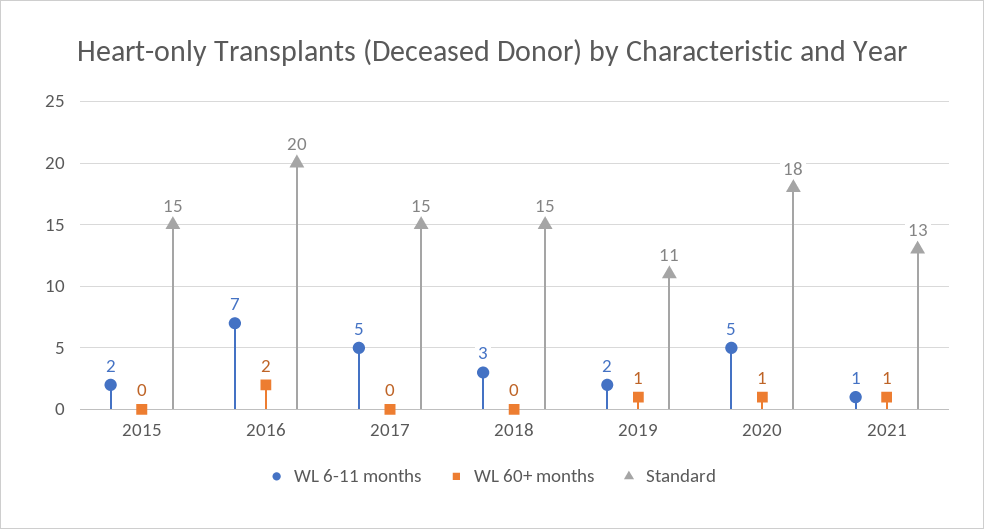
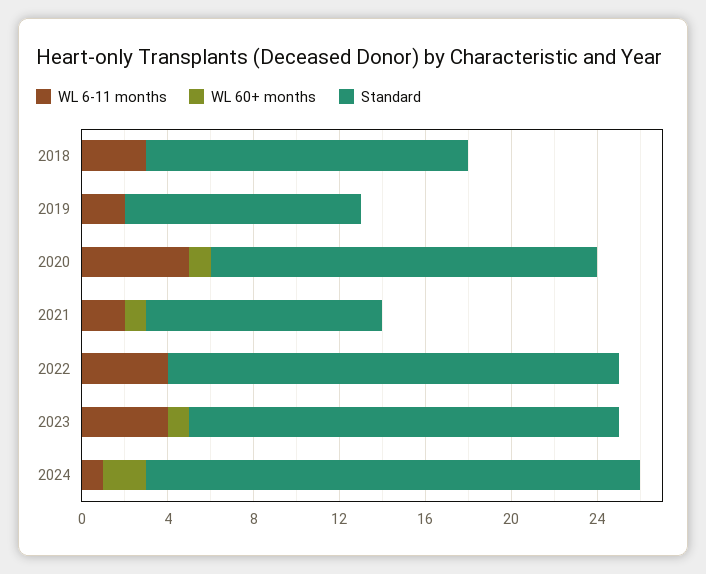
WL 6-11 months, 2015: 2 -> none
WL 60+ months, 2015: 0 -> none
Standard, 2015: 15 -> none
WL 6-11 months, 2016: 7 -> none
WL 60+ months, 2016: 2 -> none
Standard, 2016: 20 -> none
WL 6-11 months, 2017: 5 -> none
WL 60+ months, 2017: 0 -> none
Standard, 2017: 15 -> none
WL 60+ months, 2019: 1 -> 0
WL 6-11 months, 2021: 1 -> 2
Standard, 2021: 13 -> 11
WL 6-11 months, 2022: none -> 4
WL 60+ months, 2022: none -> 0
Standard, 2022: none -> 21
WL 6-11 months, 2023: none -> 4
WL 60+ months, 2023: none -> 1
Standard, 2023: none -> 20
WL 6-11 months, 2024: none -> 1
WL 60+ months, 2024: none -> 2
Standard, 2024: none -> 23

